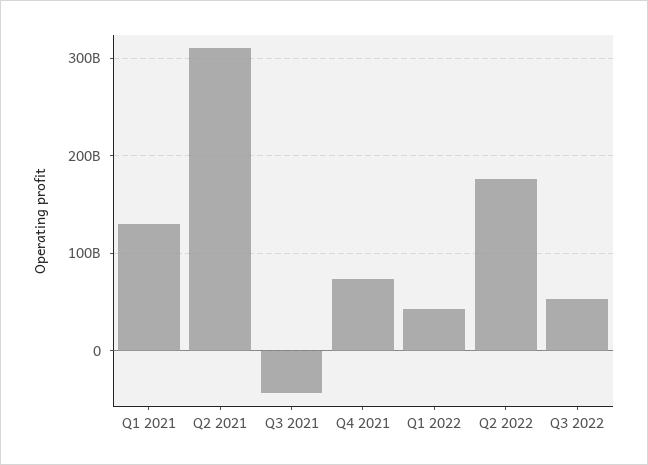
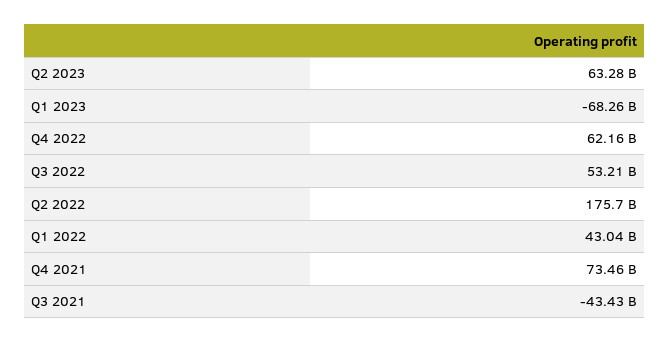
Q1 2021: 130000000000 -> none
Q2 2021: 310000000000 -> none
Q2 2023: none -> 63280000000
Q1 2023: none -> -68260000000
Q4 2022: none -> 62160000000

